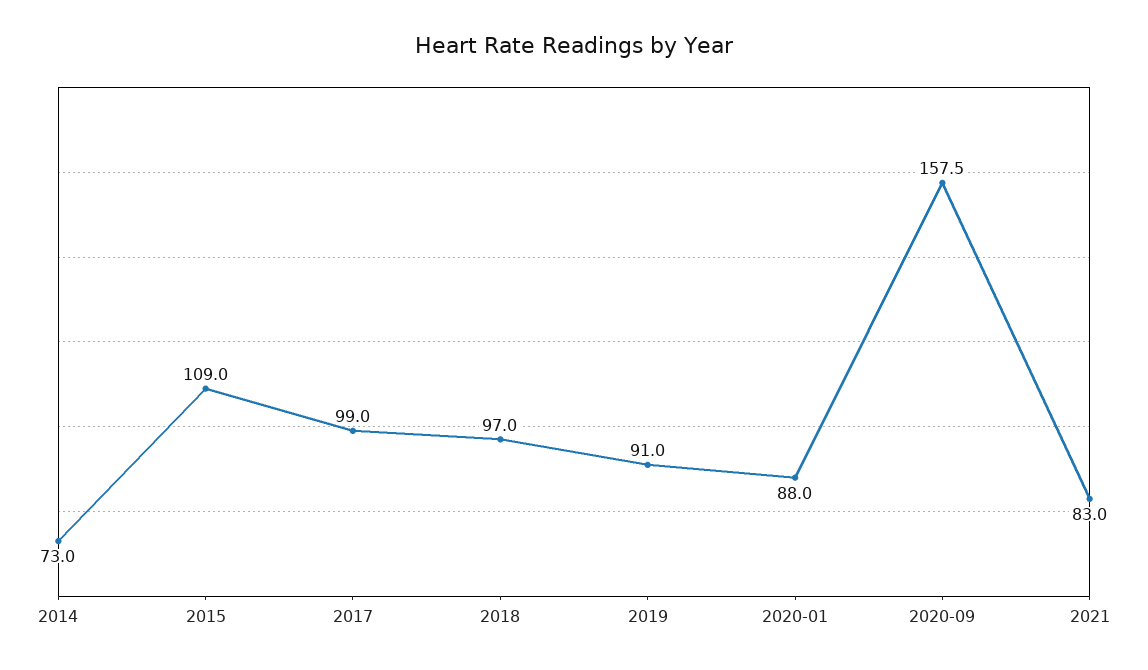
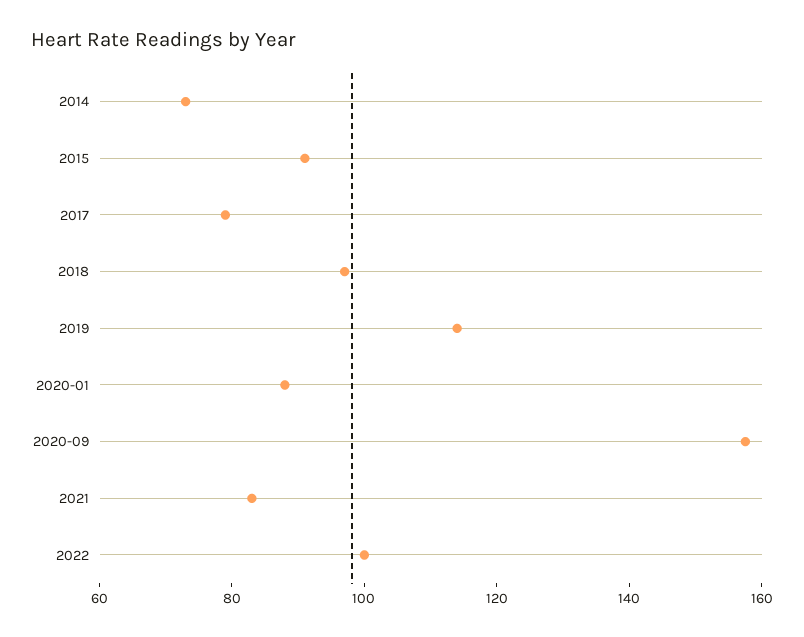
2015: 109 -> 90
2017: 99 -> 80
2019: 91 -> 115
2022: none -> 100

